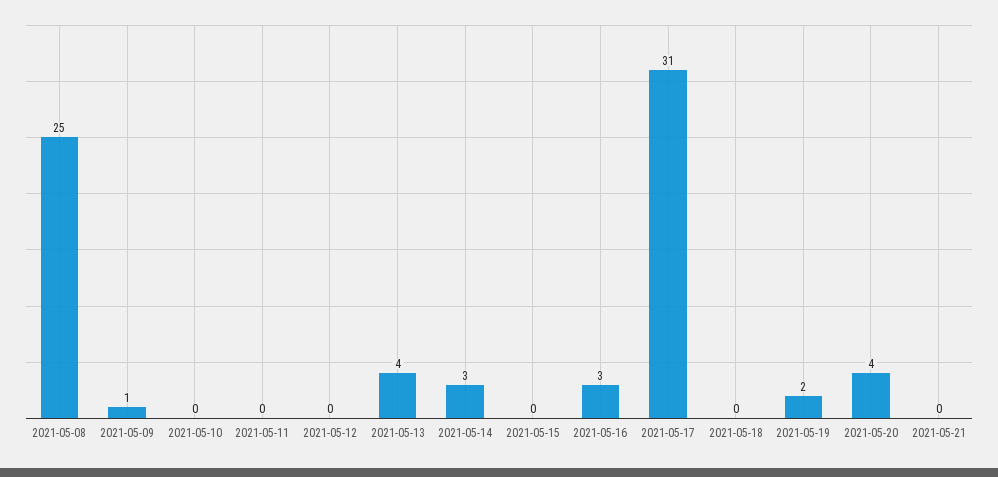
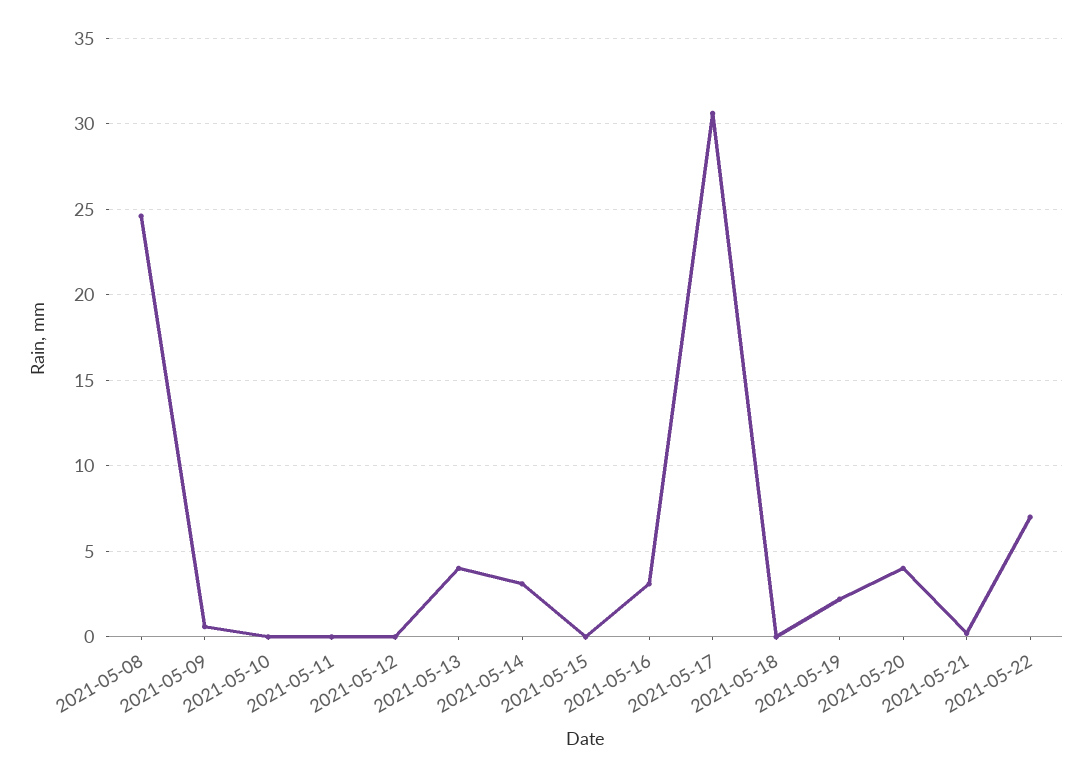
2021-05-22: none -> 7

